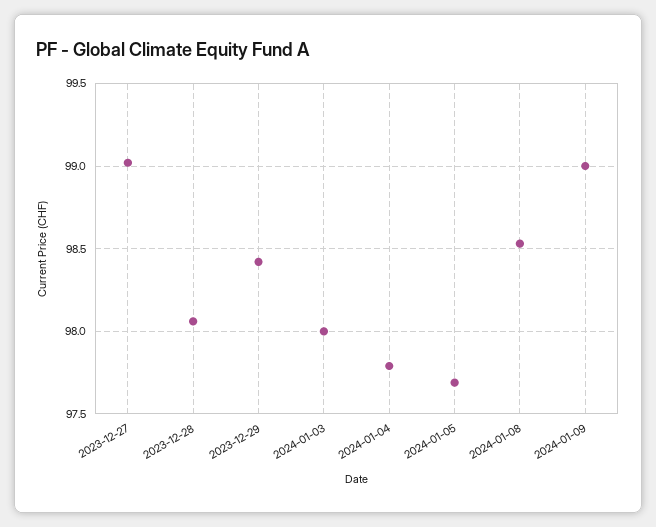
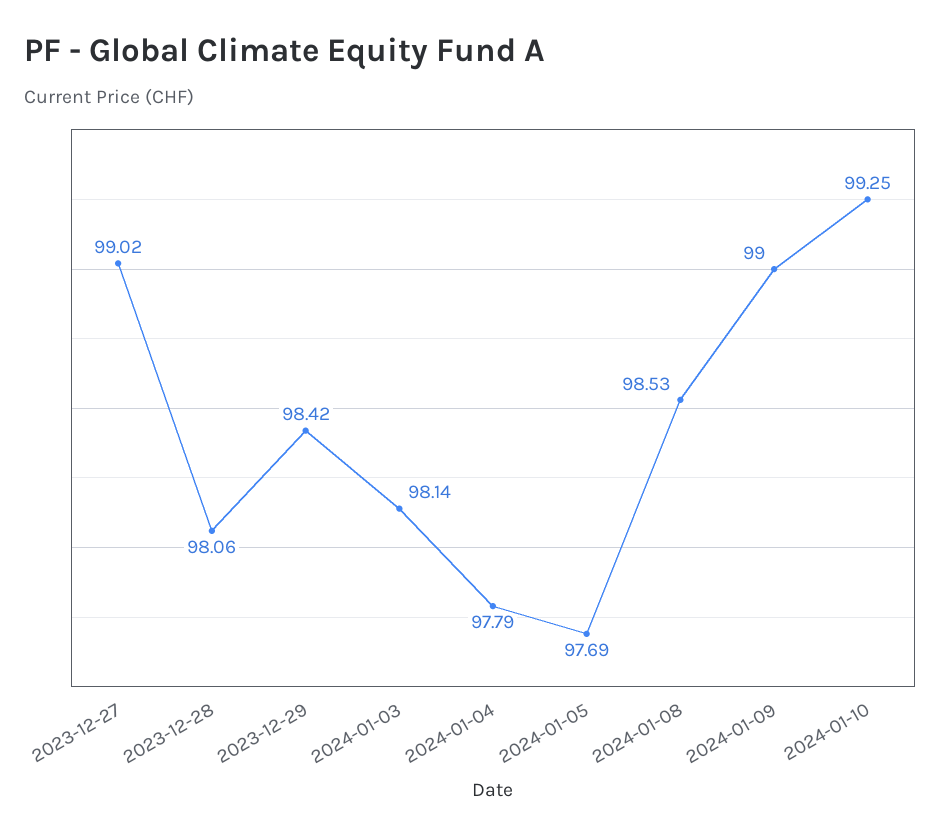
2024-01-03: 98 -> 98.14
2024-01-10: none -> 99.25

